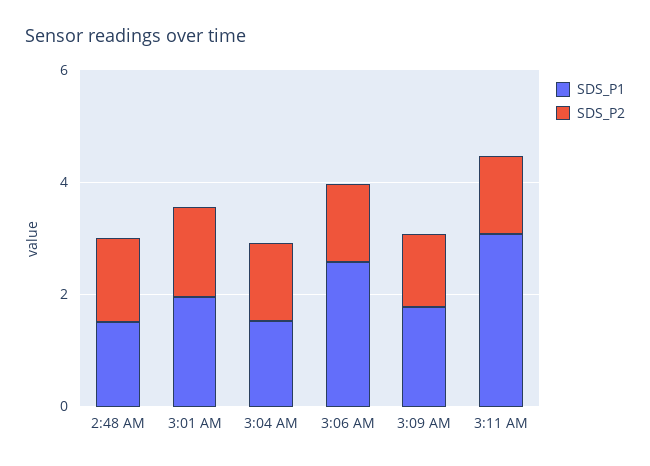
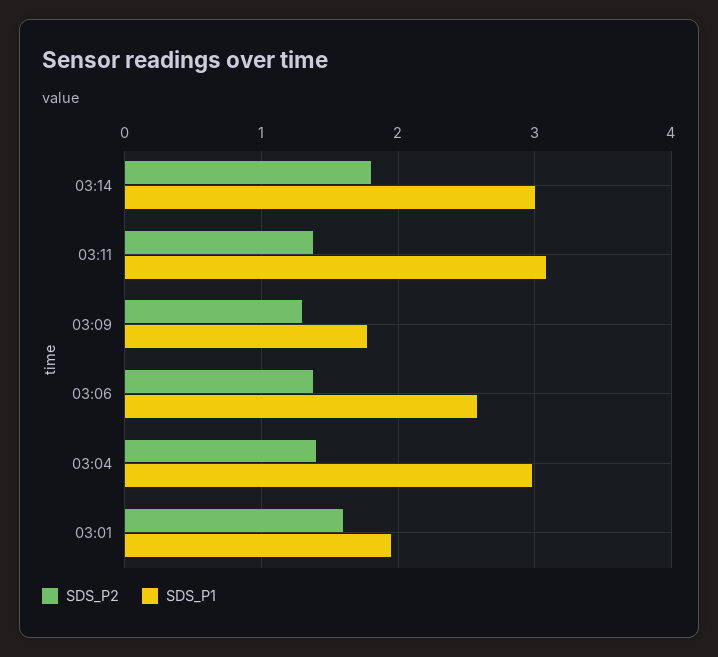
SDS_P1, 2:48 AM: 1.5 -> none
SDS_P2, 2:48 AM: 1.5 -> none
SDS_P1, 3:04 AM: 1.5 -> 3
SDS_P2, 03:14: none -> 1.8
SDS_P1, 03:14: none -> 3

